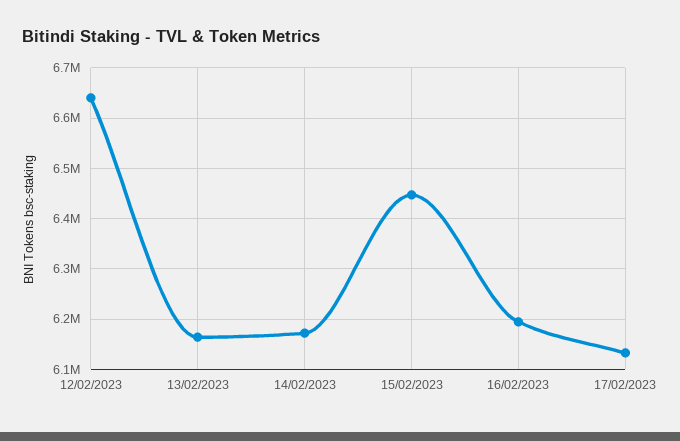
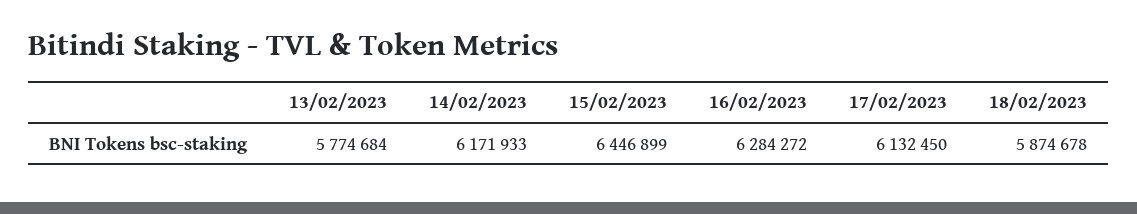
12/02/2023: 6640000 -> none
13/02/2023: 6160000 -> 5774684
16/02/2023: 6200000 -> 6284272
18/02/2023: none -> 5874678

